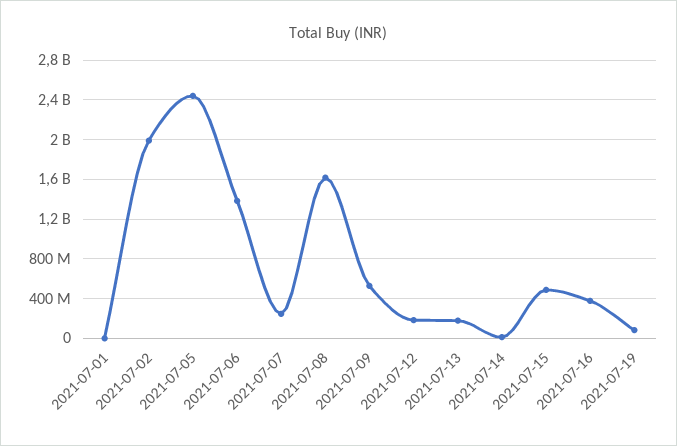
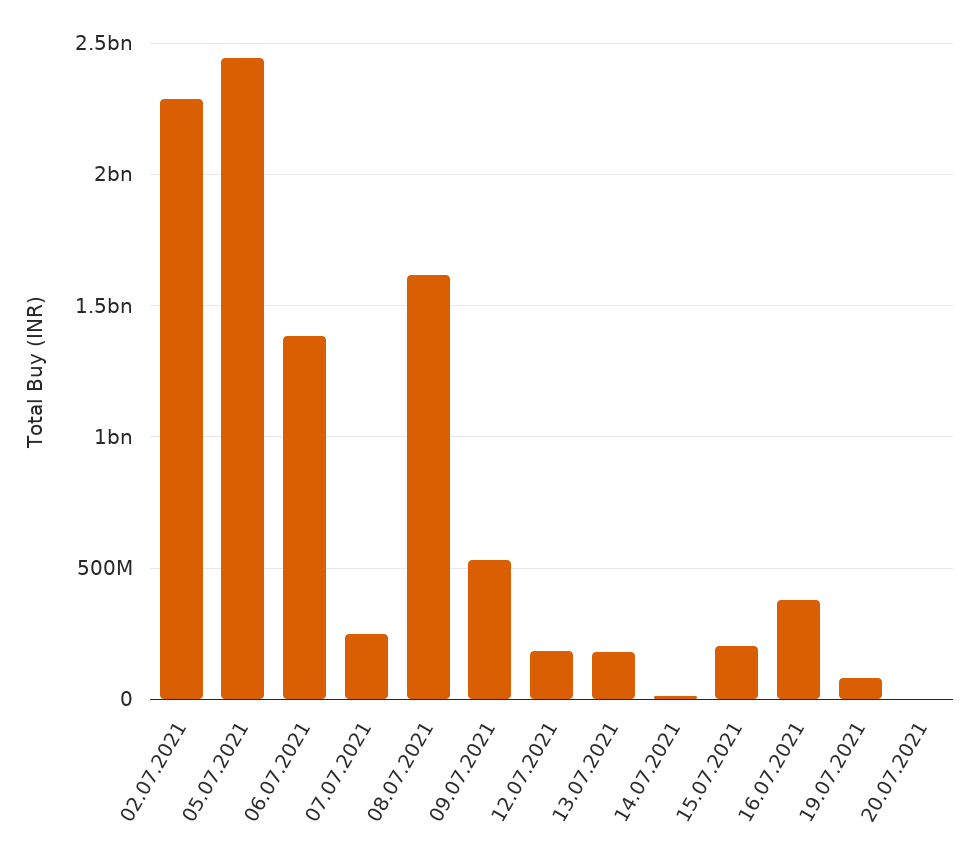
2021-07-01: 0 -> none
2021-07-02: 2000000000 -> 2300000000
2021-07-15: 500000000 -> 200000000
20.07.2021: none -> 0

